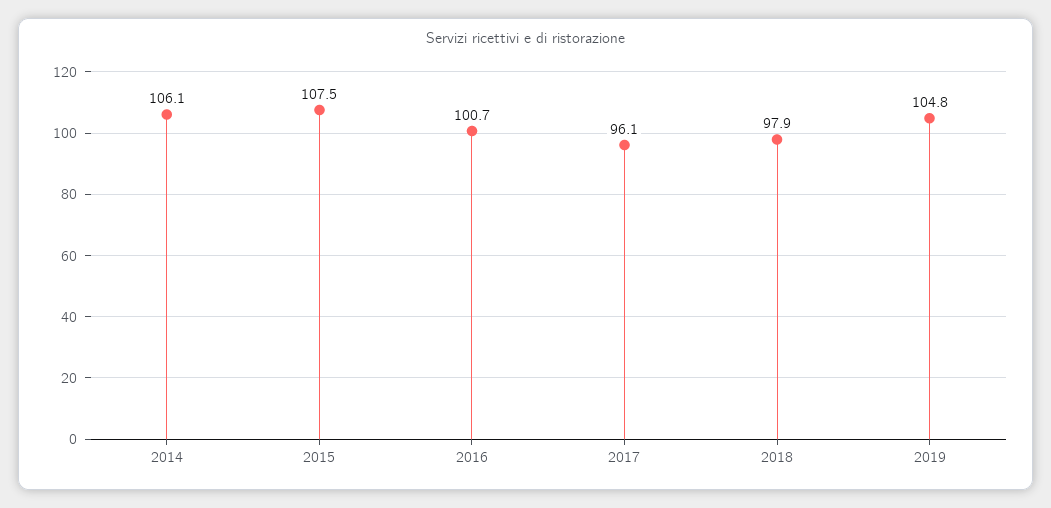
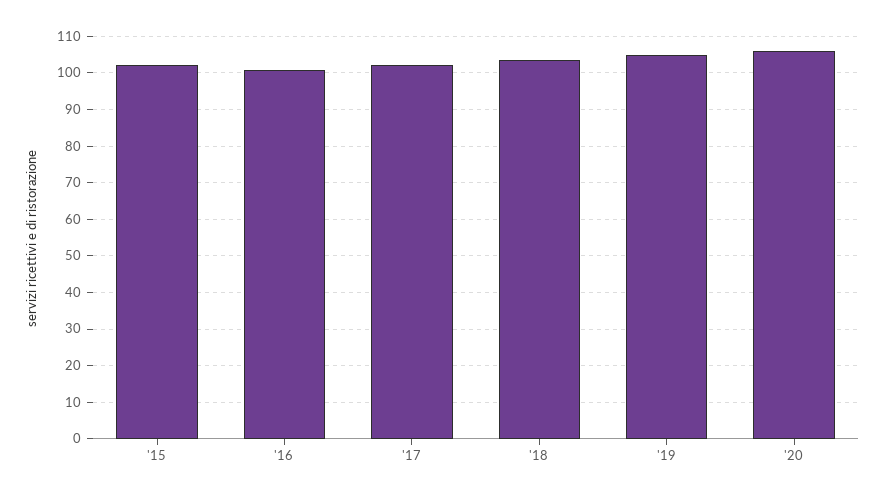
2014: 106.1 -> none
2015: 107.5 -> 102
2017: 96.1 -> 102
2018: 97.9 -> 104
'20: none -> 106

